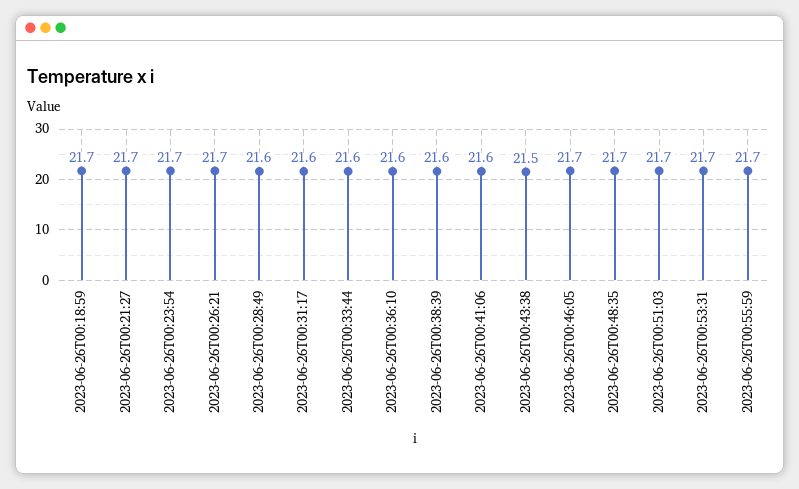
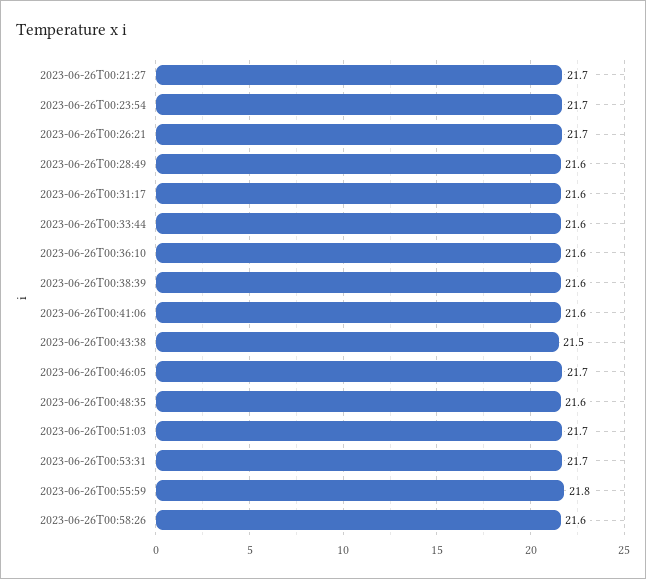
2023-06-26T00:18:59: 21.7 -> none
2023-06-26T00:48:35: 21.7 -> 21.6
2023-06-26T00:55:59: 21.7 -> 21.8
2023-06-26T00:58:26: none -> 21.6

